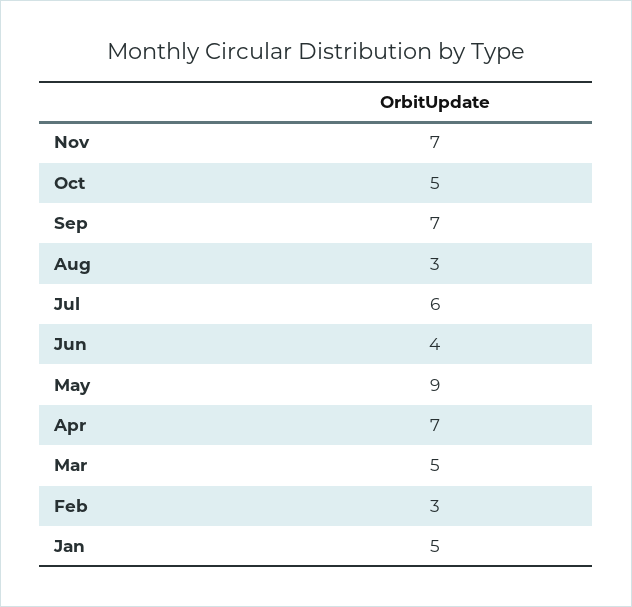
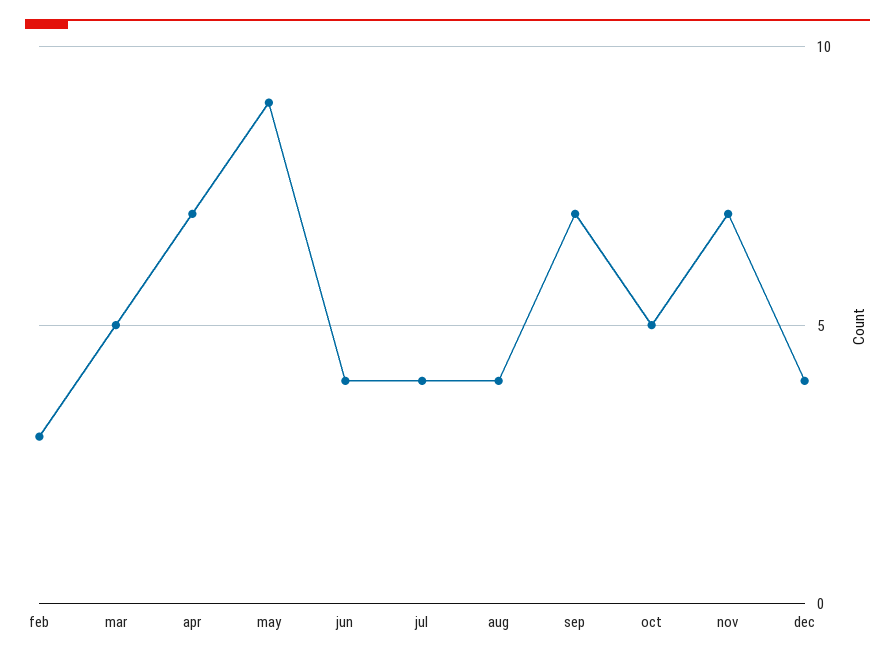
Aug: 3 -> 4
Jul: 6 -> 4
Jan: 5 -> none
dec: none -> 4

